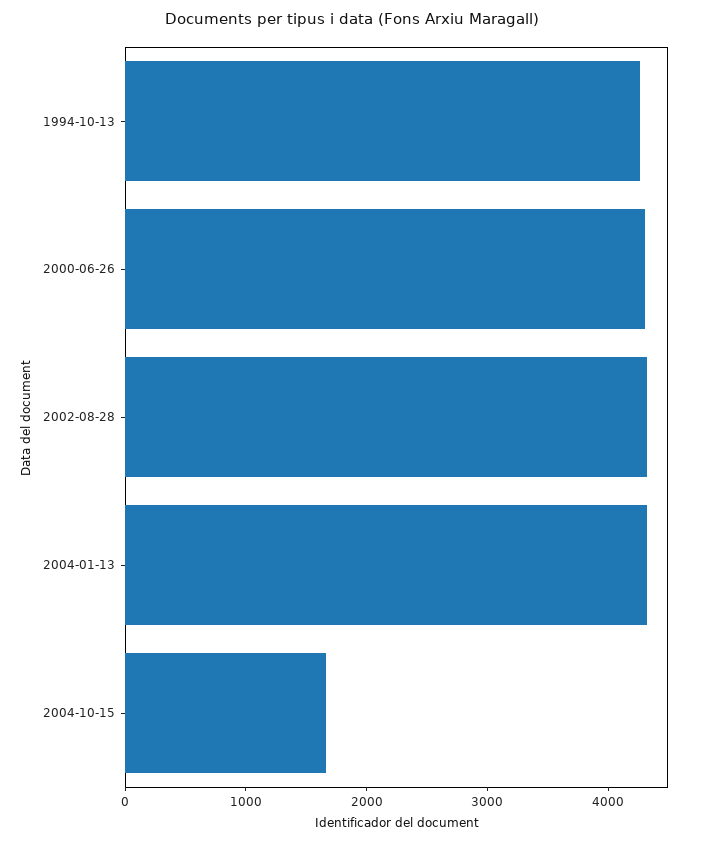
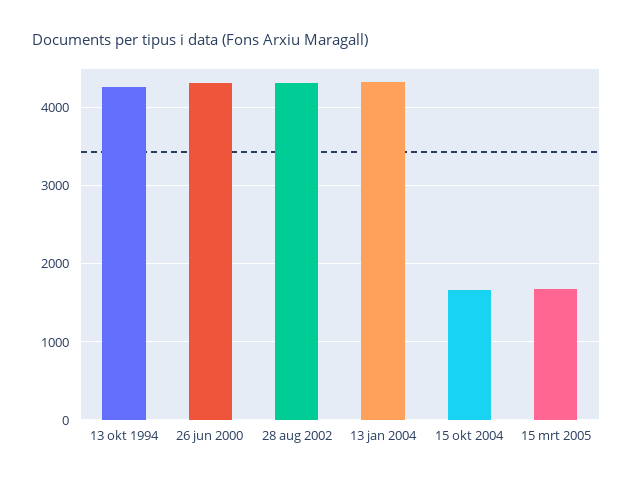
15 mrt 2005: none -> 1700

